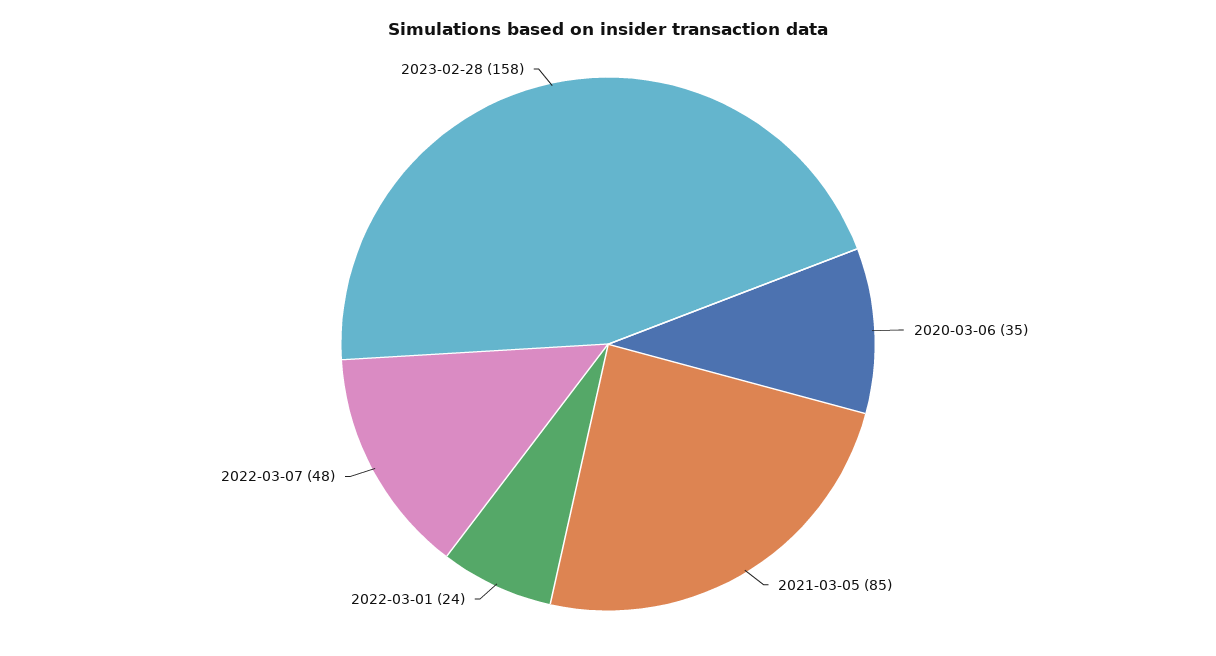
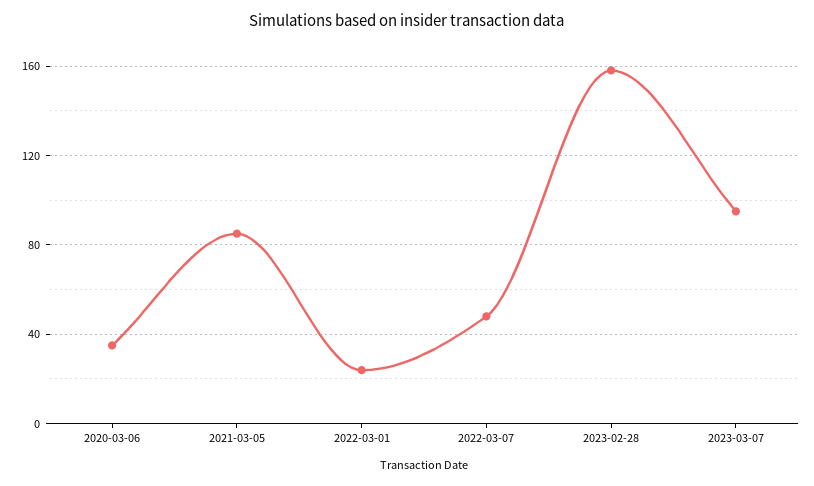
2023-03-07: none -> 95

